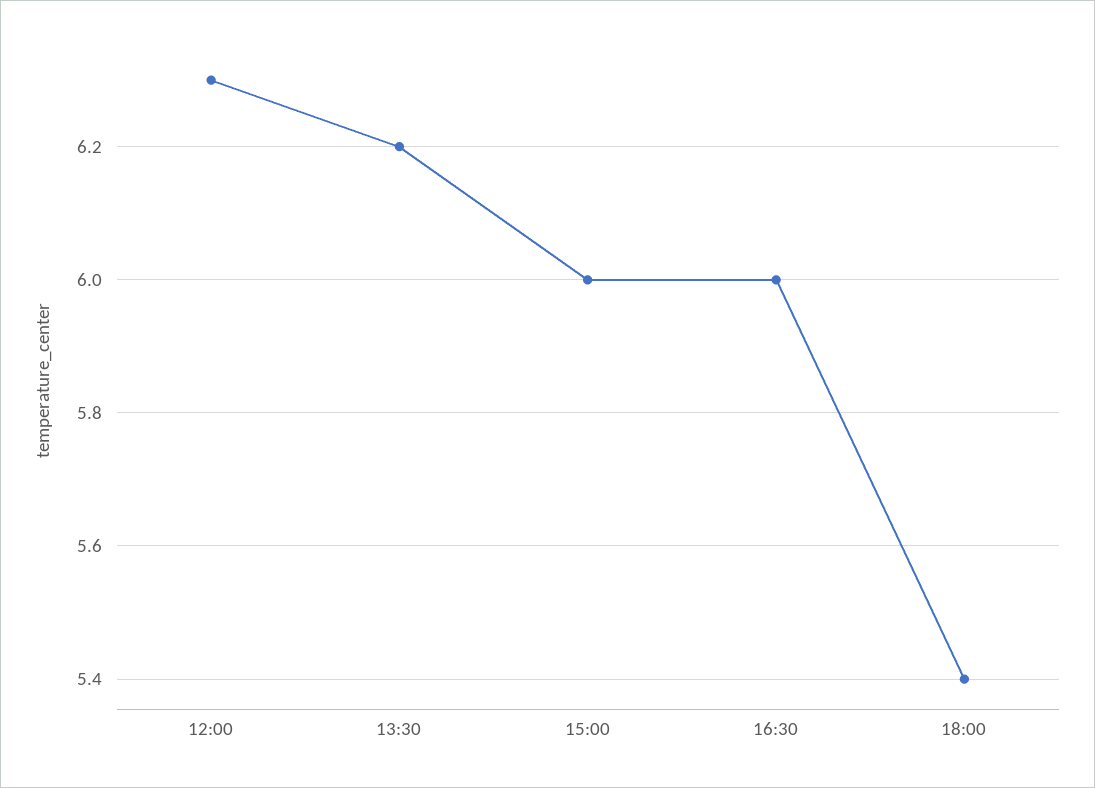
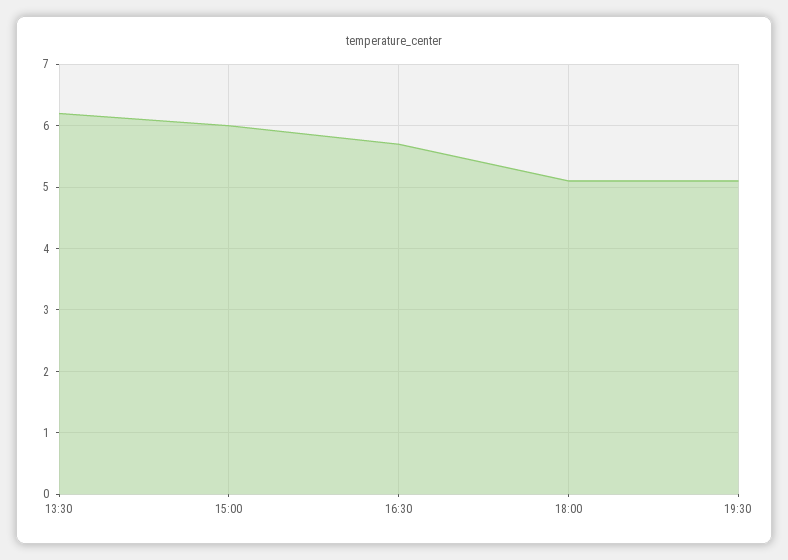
12:00: 6.3 -> none
16:30: 6 -> 5.7
18:00: 5.4 -> 5.1
19:30: none -> 5.1

